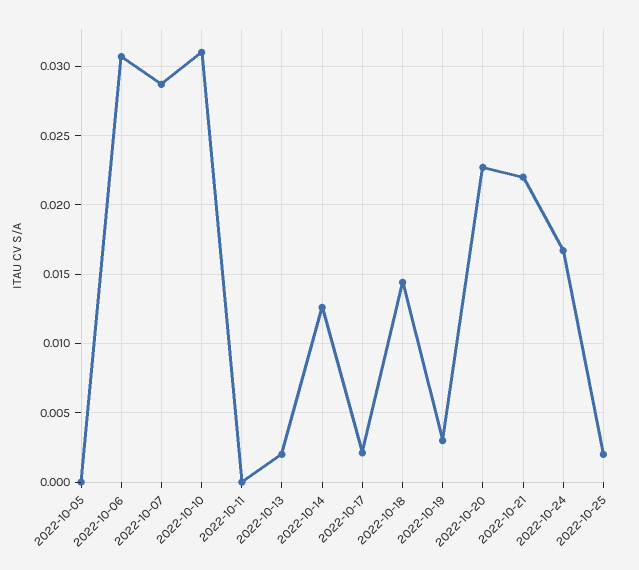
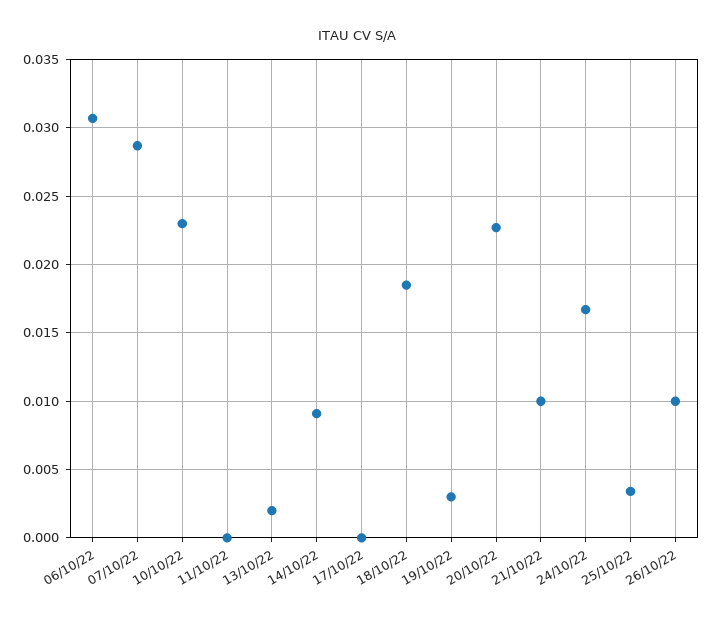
2022-10-05: 0 -> none
2022-10-10: 0.031 -> 0.023
2022-10-14: 0.0125 -> 0.009
2022-10-17: 0.002 -> 0
2022-10-18: 0.0145 -> 0.0185
2022-10-21: 0.022 -> 0.01
2022-10-25: 0.002 -> 0.0035
26/10/22: none -> 0.01

